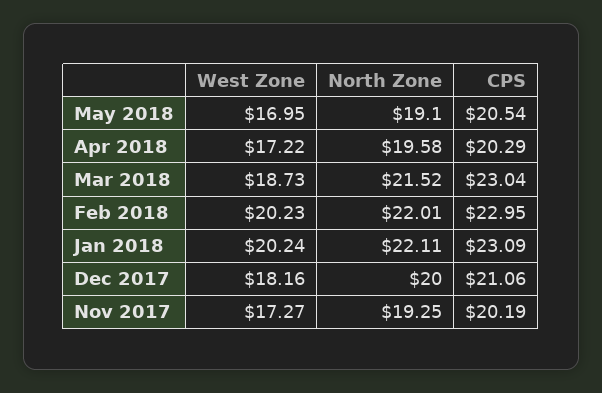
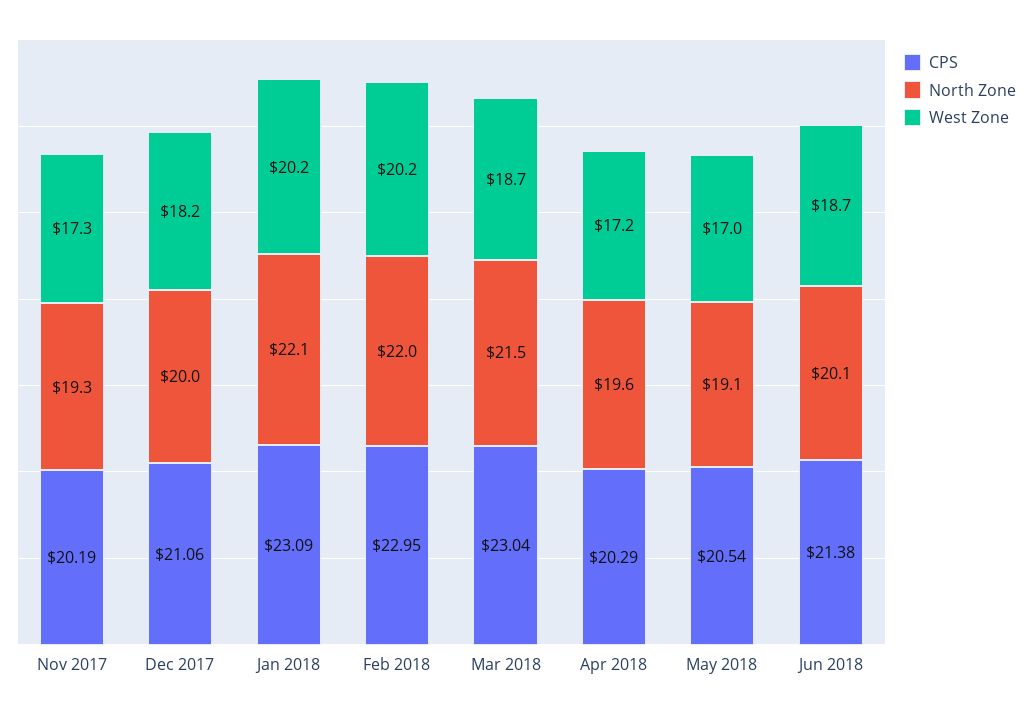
CPS, Jun 2018: none -> 21.38
North Zone, Jun 2018: none -> 20.1
West Zone, Jun 2018: none -> 18.7

